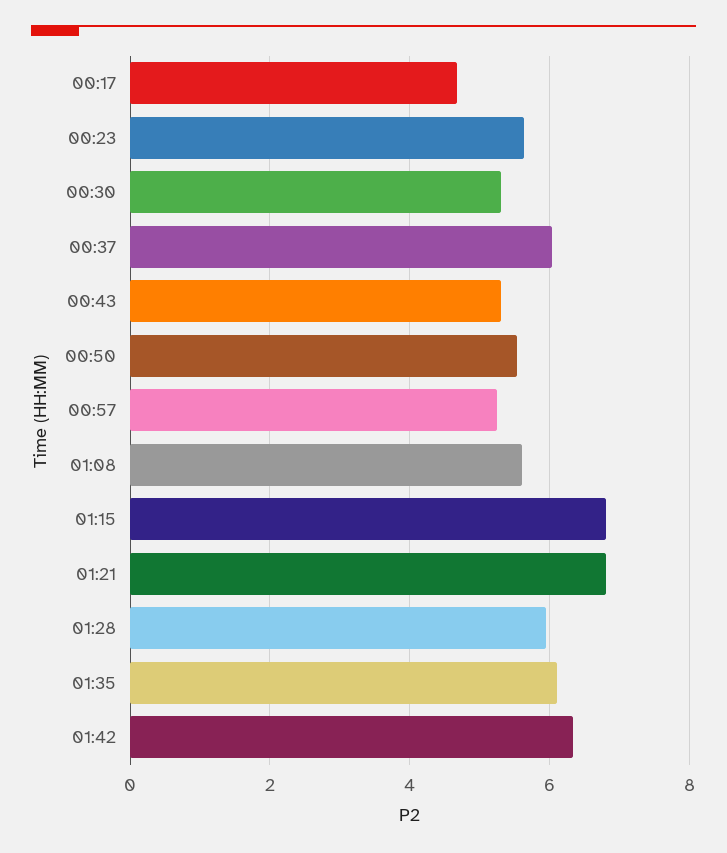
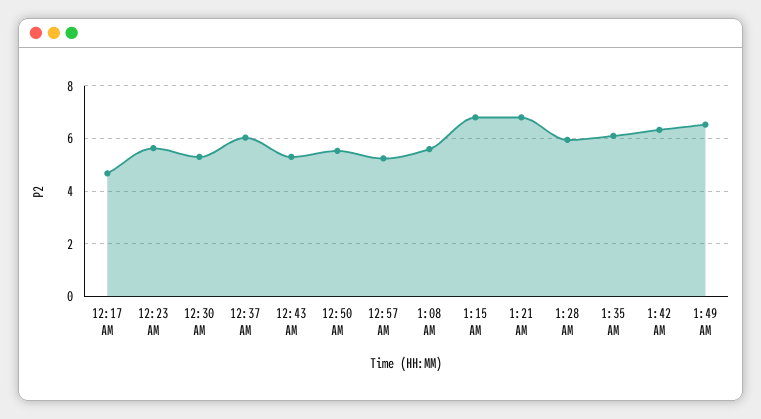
1:49 AM: none -> 6.5

